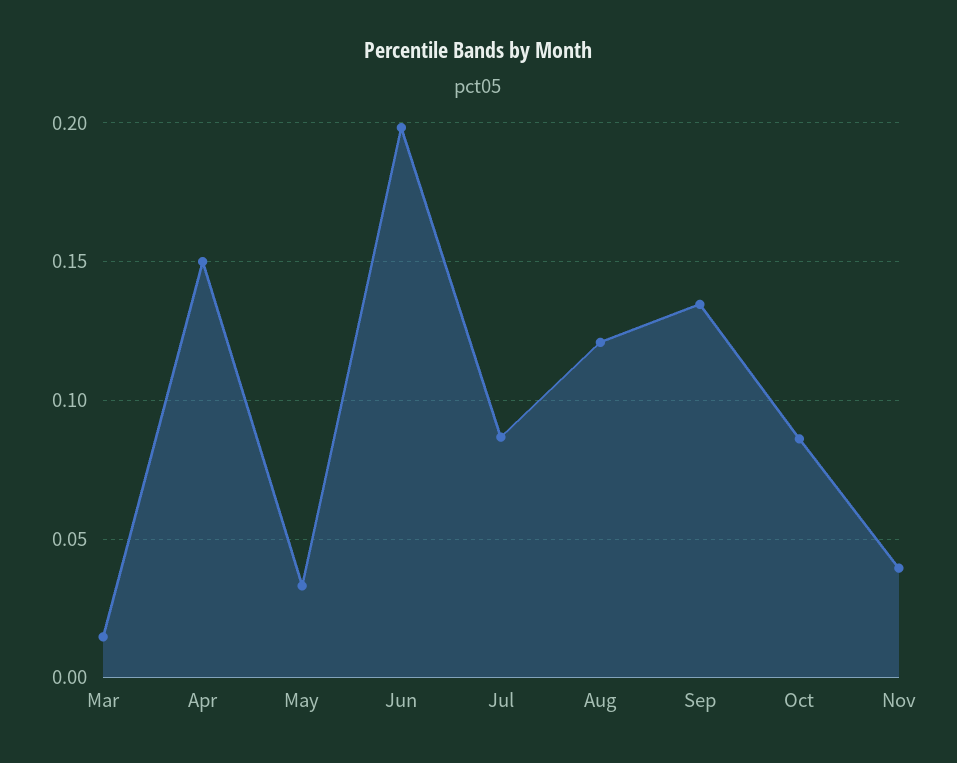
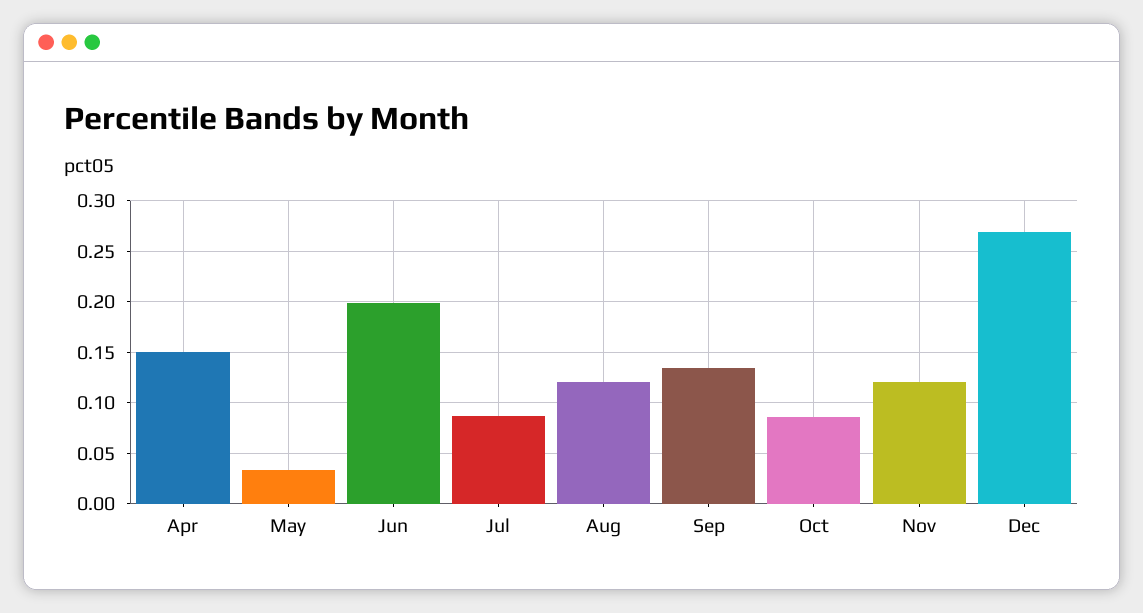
Mar: 0.015 -> none
Nov: 0.04 -> 0.12
Dec: none -> 0.27

